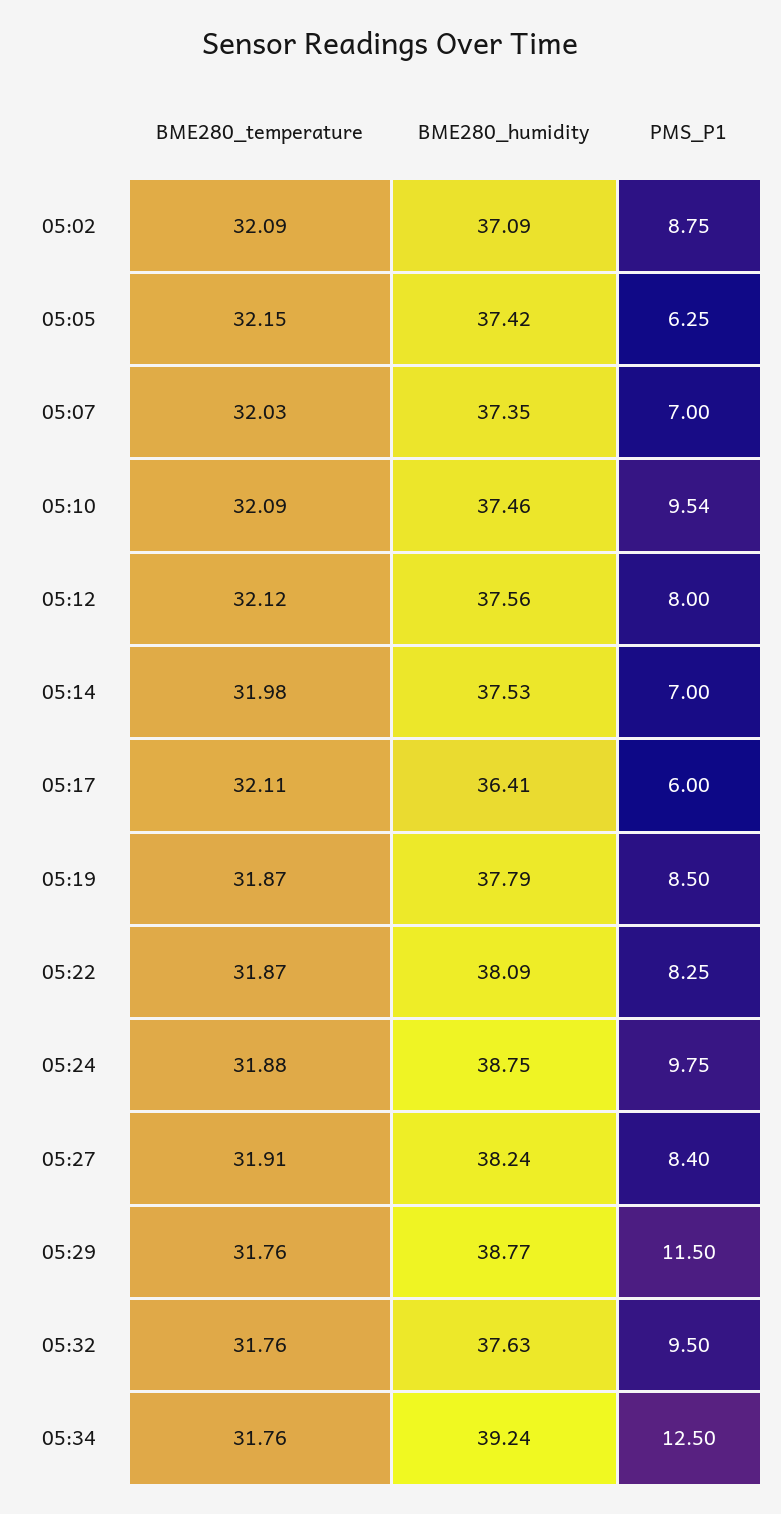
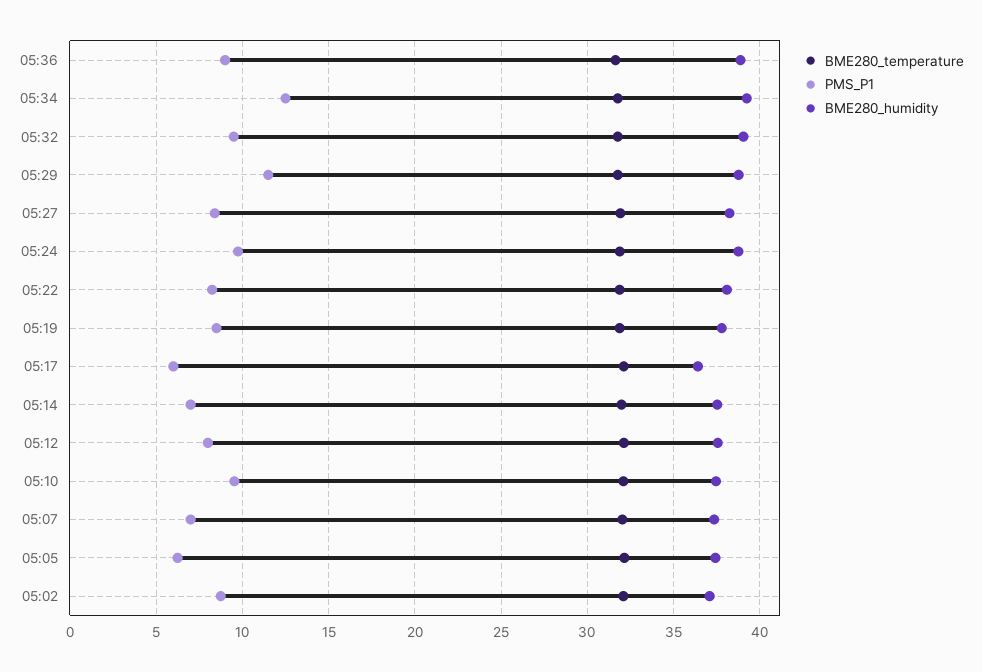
BME280_humidity, 05:32: 37.63 -> 39
BME280_temperature, 05:36: none -> 31.5
PMS_P1, 05:36: none -> 9
BME280_humidity, 05:36: none -> 39

